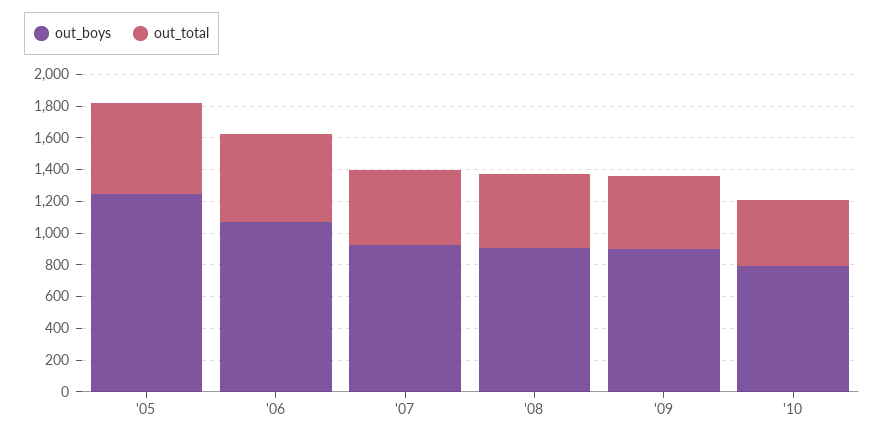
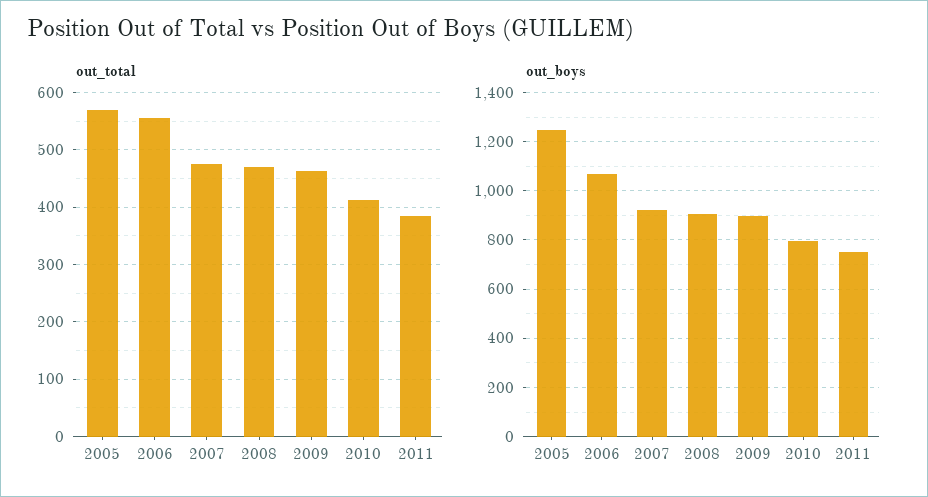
out_total, 2011: none -> 380
out_boys, 2011: none -> 750

